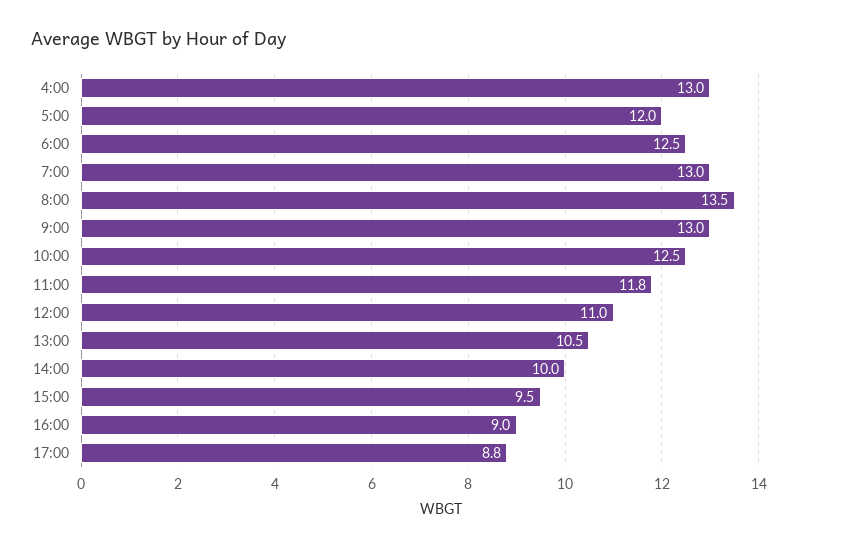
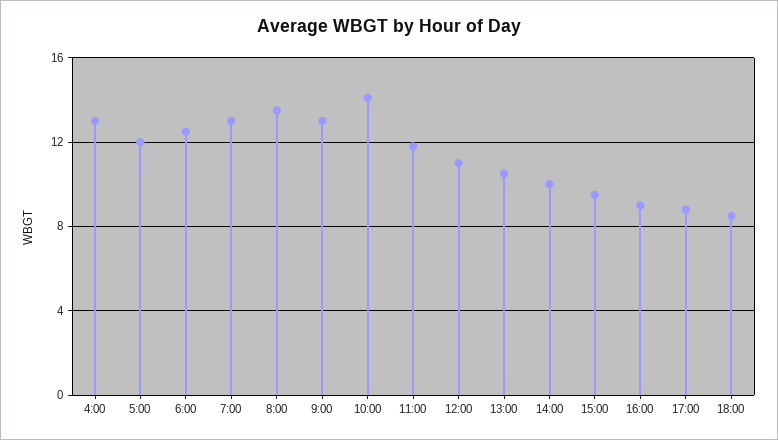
10:00: 12.5 -> 14
18:00: none -> 8.5

